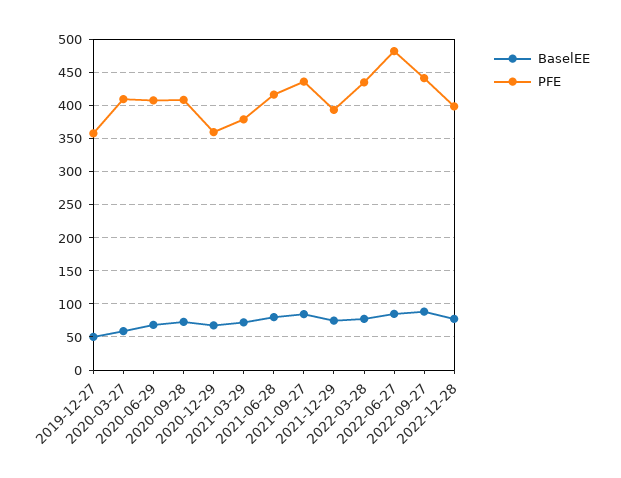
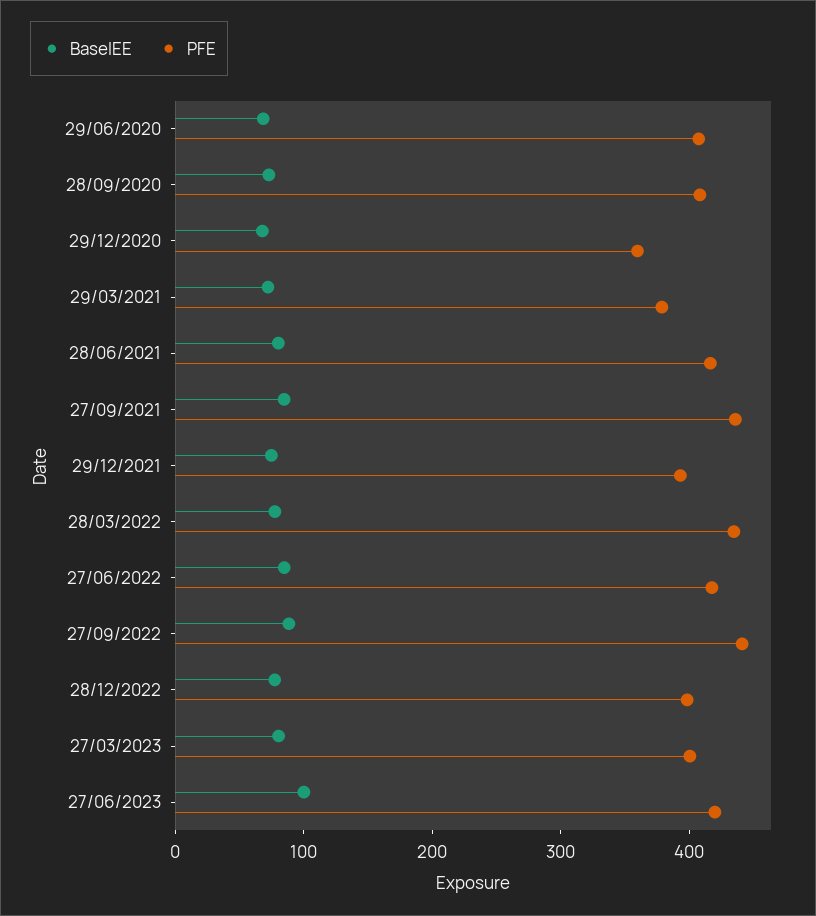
BaselEE, 2019-12-27: 50 -> none
PFE, 2019-12-27: 360 -> none
BaselEE, 2020-03-27: 60 -> none
PFE, 2020-03-27: 410 -> none
PFE, 2022-06-27: 480 -> 420
BaselEE, 27/03/2023: none -> 80
PFE, 27/03/2023: none -> 400
BaselEE, 27/06/2023: none -> 100
PFE, 27/06/2023: none -> 420

